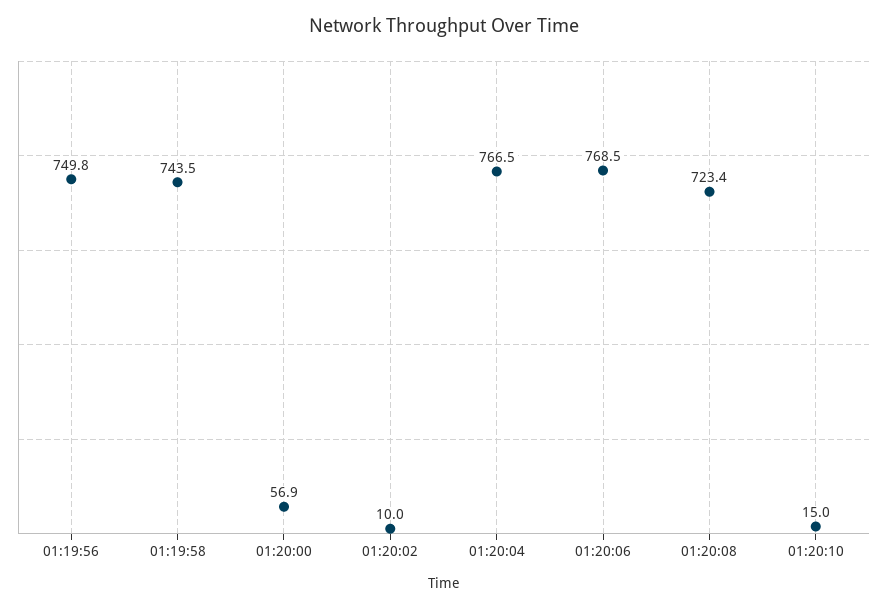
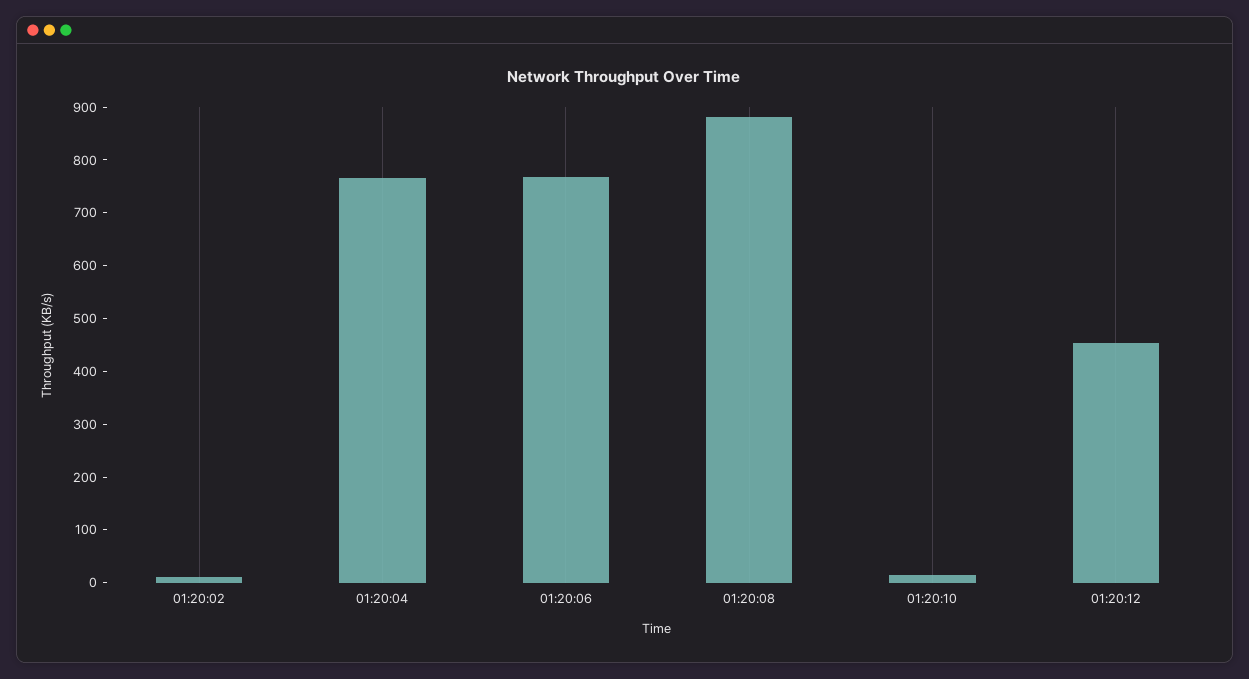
01:19:56: 749.8 -> none
01:19:58: 743.5 -> none
01:20:00: 56.9 -> none
01:20:08: 723.4 -> 880
01:20:12: none -> 460

